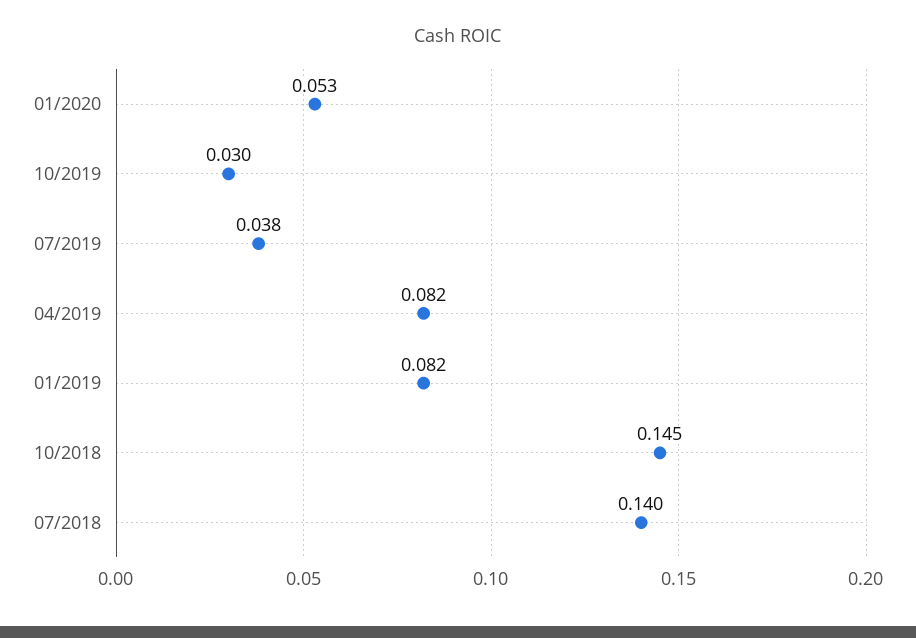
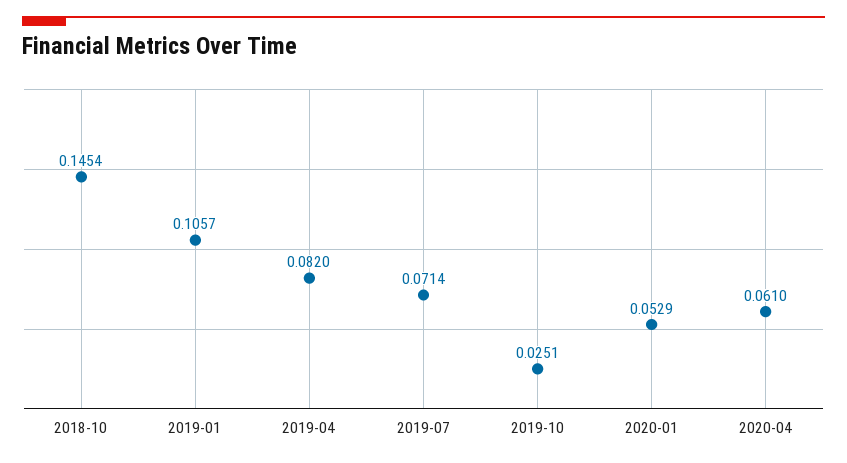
10/2019: 0.03 -> 0.0251
07/2019: 0.038 -> 0.0714
01/2019: 0.082 -> 0.1057
07/2018: 0.14 -> none
2020-04: none -> 0.061

